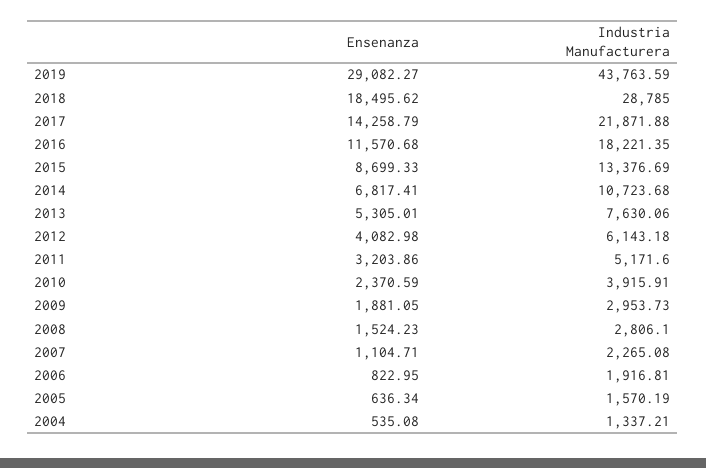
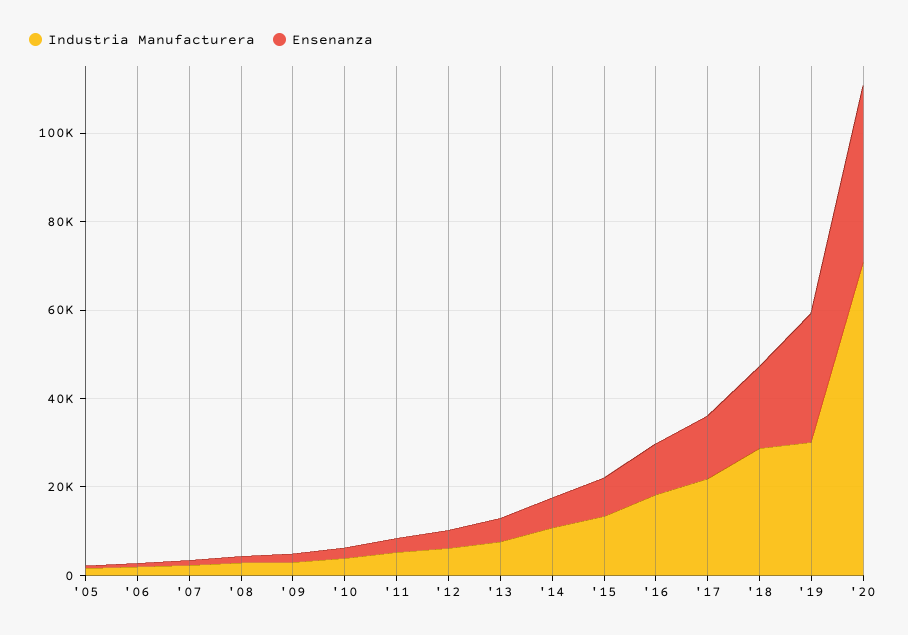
Industria Manufacturera, 2019: 43763.59 -> 30000
Ensenanza, 2004: 535.08 -> none
Industria Manufacturera, 2004: 1337.21 -> none
Industria Manufacturera, '20: none -> 70000
Ensenanza, '20: none -> 40000

